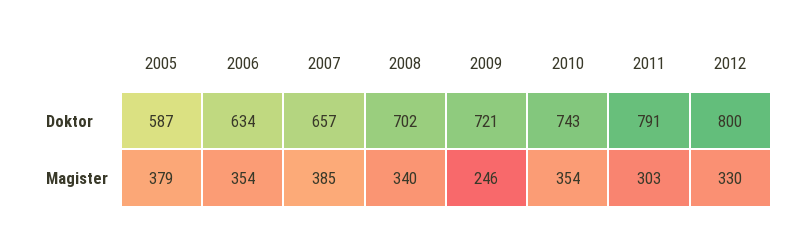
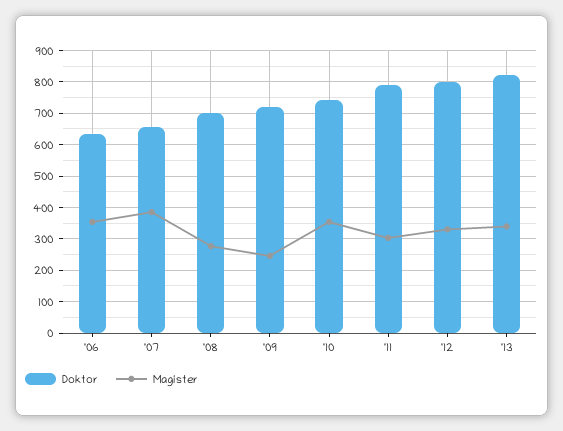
Doktor, 2005: 587 -> none
Magister, 2005: 379 -> none
Magister, 2008: 340 -> 280
Doktor, '13: none -> 820
Magister, '13: none -> 340

